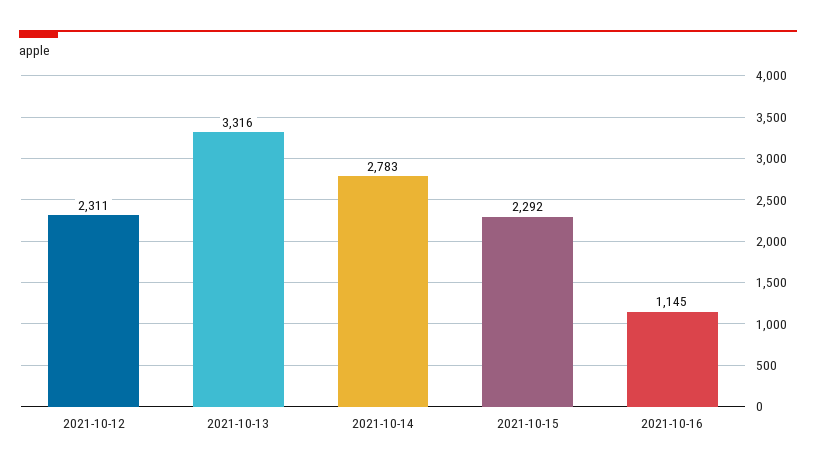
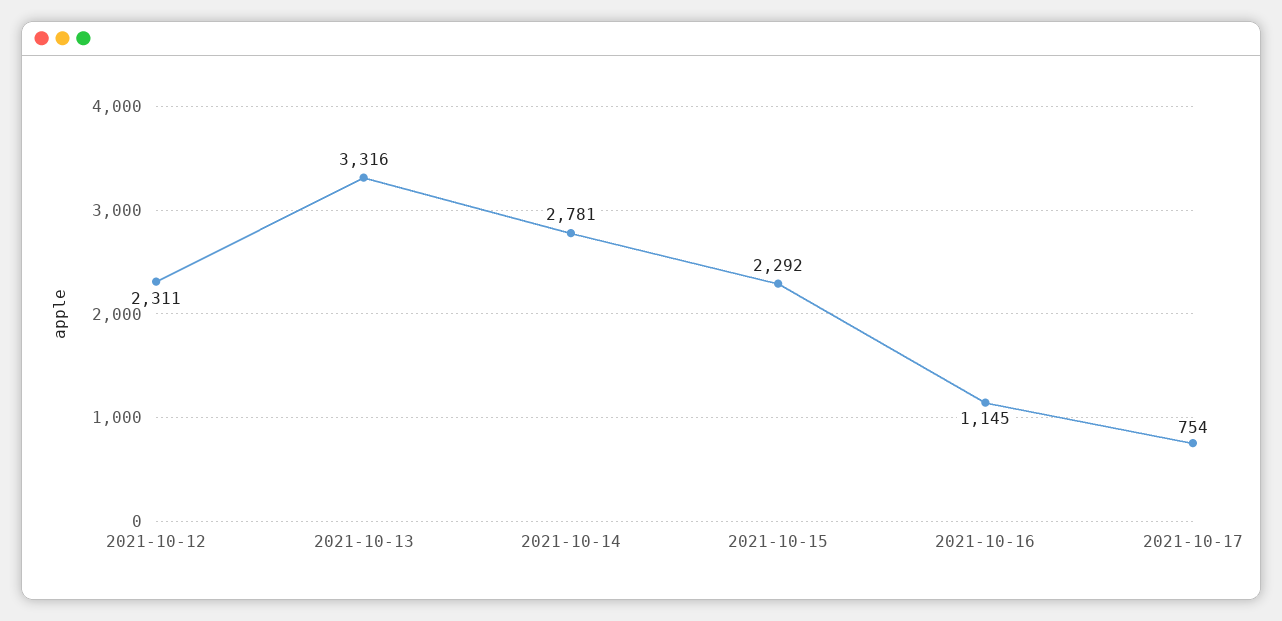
2021-10-14: 2783 -> 2781
2021-10-17: none -> 754

